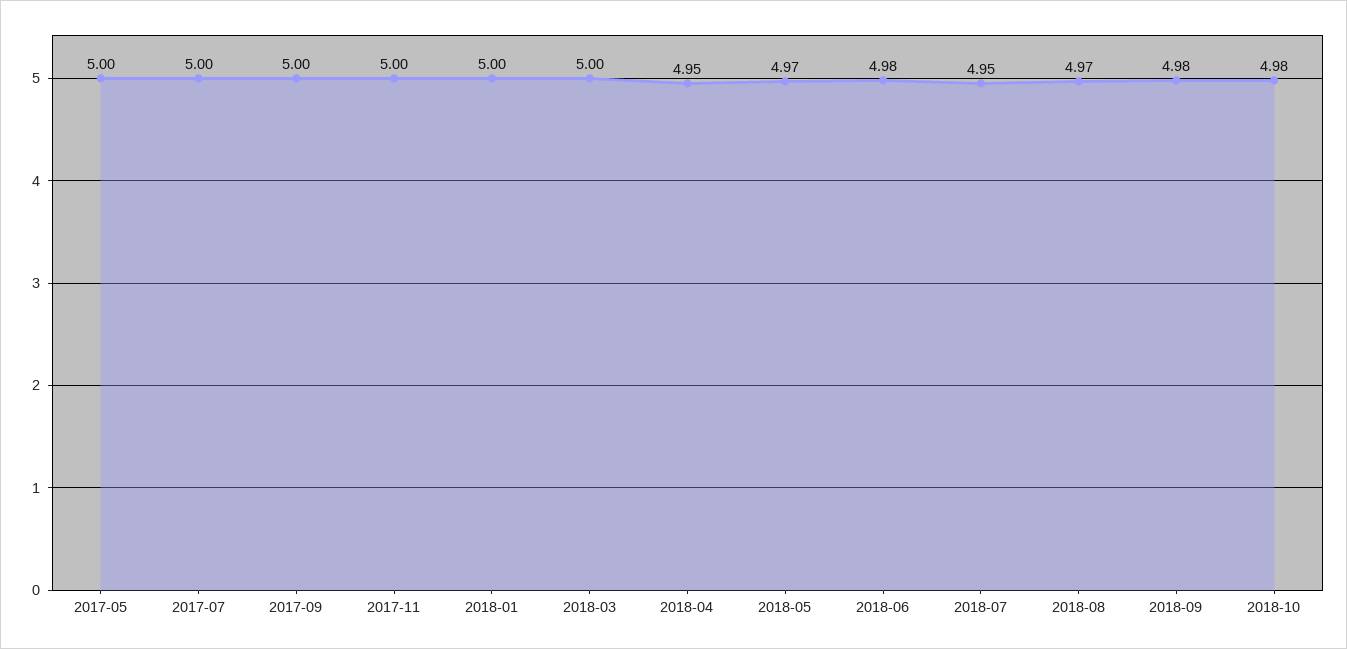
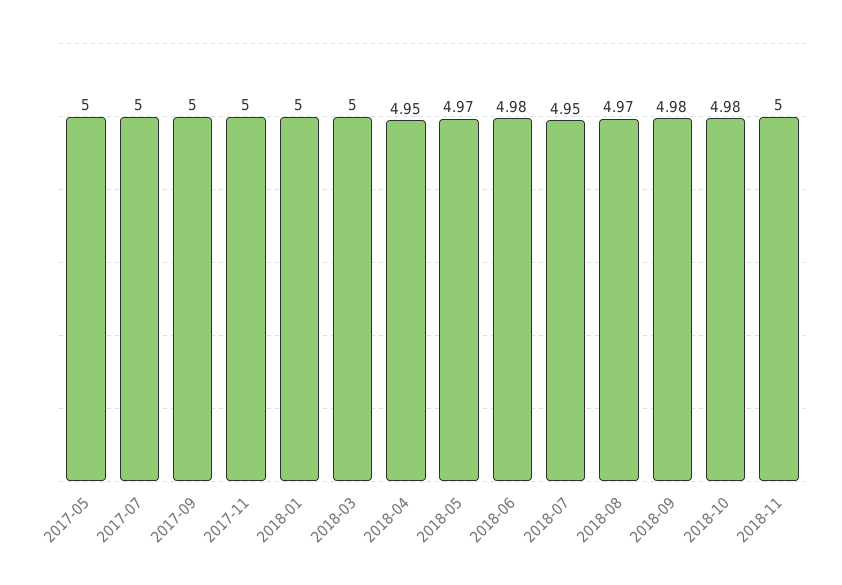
2018-11: none -> 5

